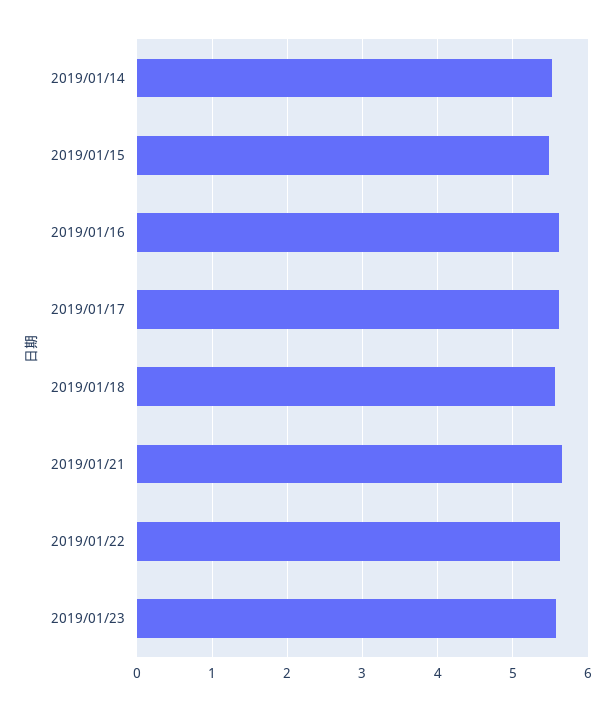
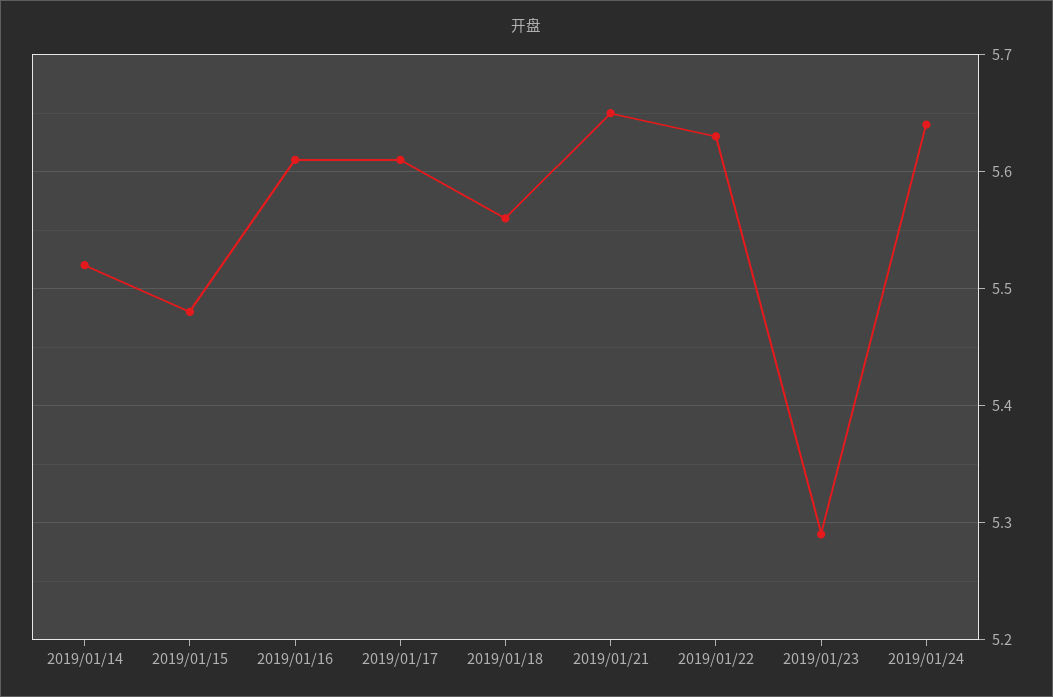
2019/01/23: 5.6 -> 5.29
2019/01/24: none -> 5.64

